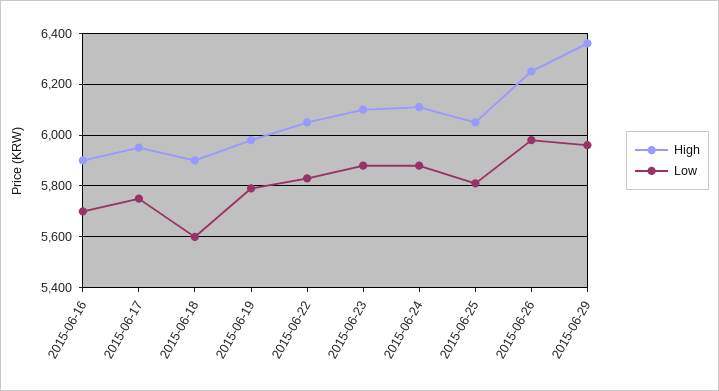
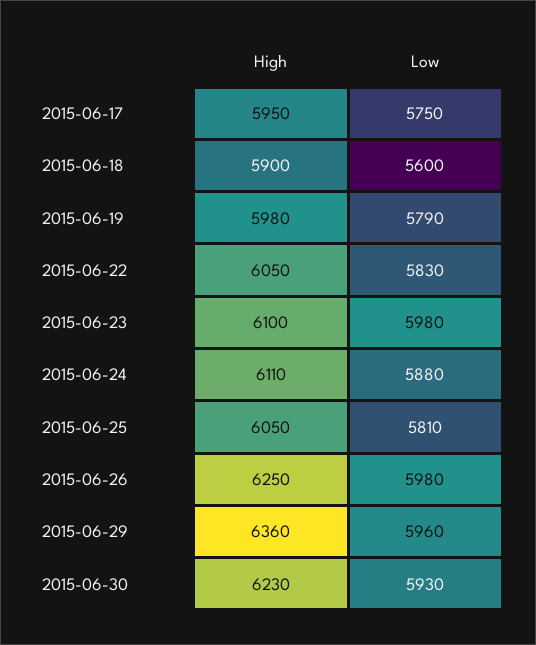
High, 2015-06-16: 5900 -> none
Low, 2015-06-16: 5700 -> none
Low, 2015-06-23: 5875 -> 5980
High, 2015-06-30: none -> 6230
Low, 2015-06-30: none -> 5930

